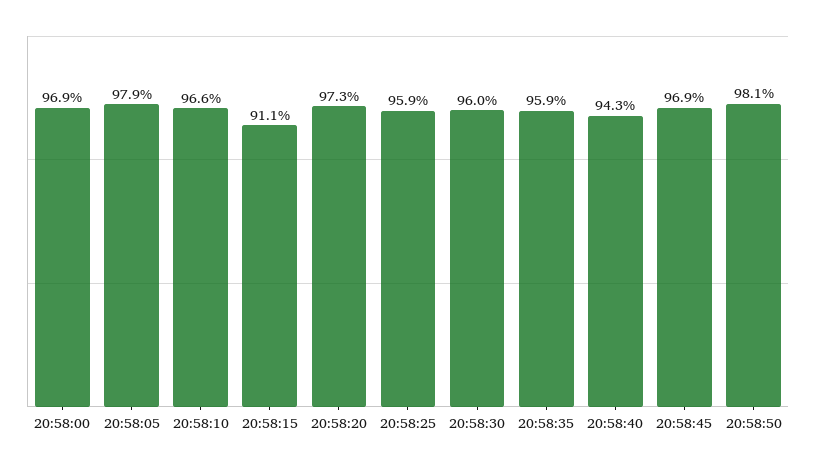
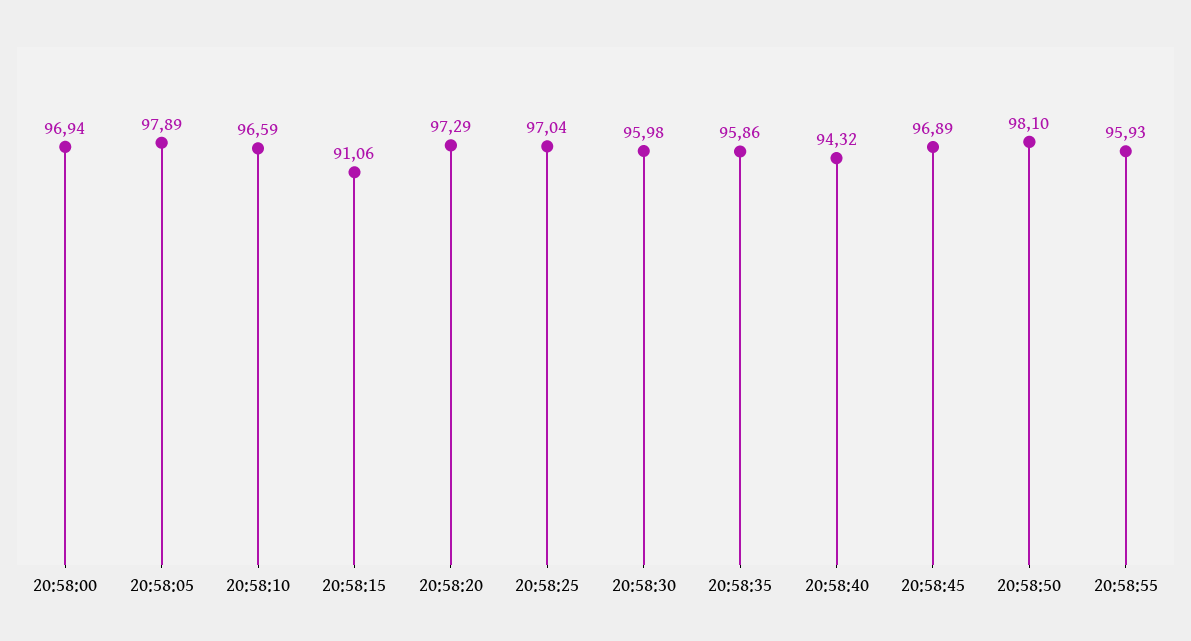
20:58:25: 95.9 -> 97.04
20:58:55: none -> 95.93

